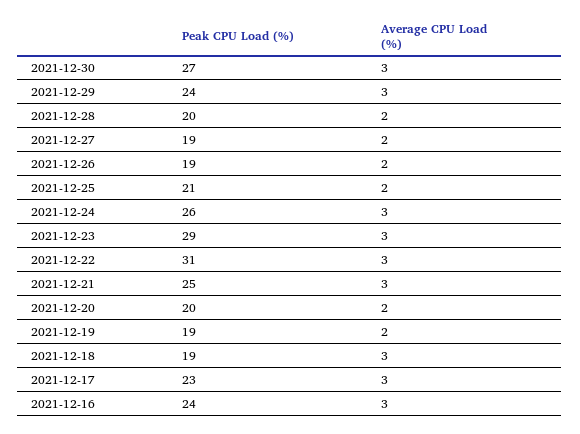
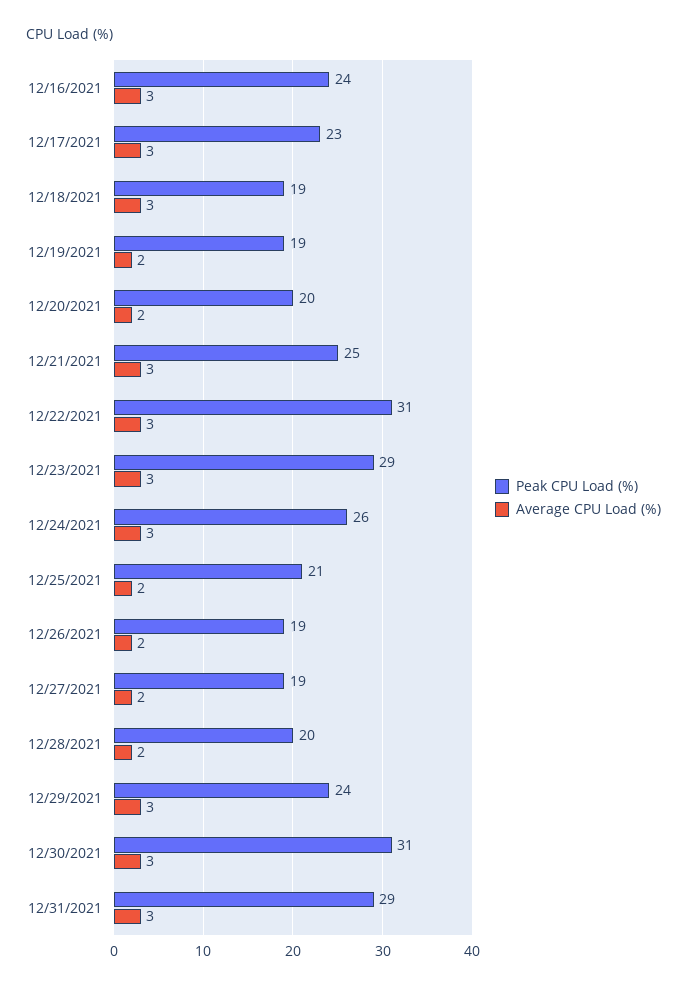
Peak CPU Load (%), 2021-12-30: 27 -> 31
Peak CPU Load (%), 12/31/2021: none -> 29
Average CPU Load (%), 12/31/2021: none -> 3

